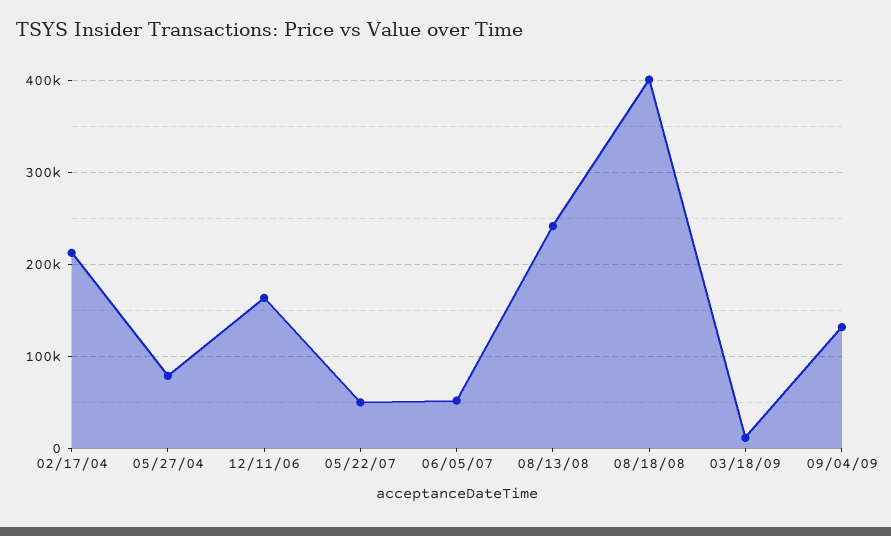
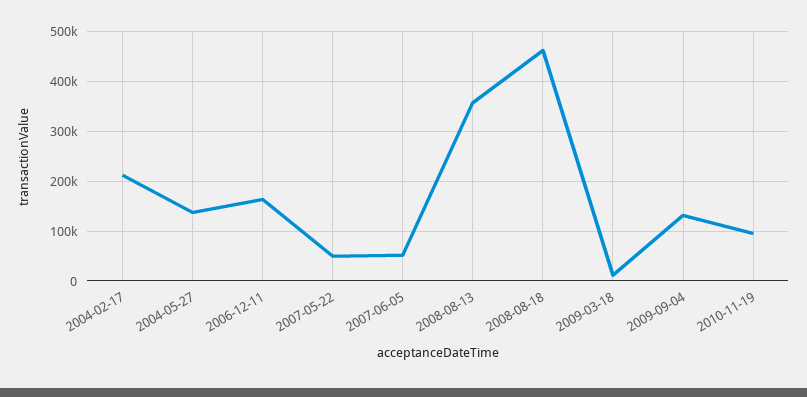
05/27/04: 80000 -> 140000
08/13/08: 240000 -> 360000
08/18/08: 400000 -> 460000
2010-11-19: none -> 100000

